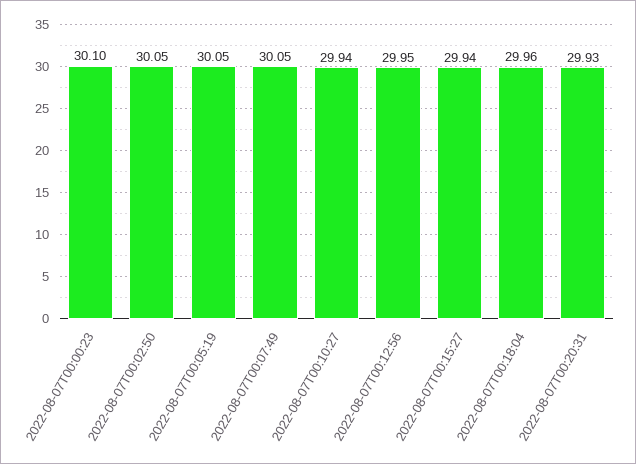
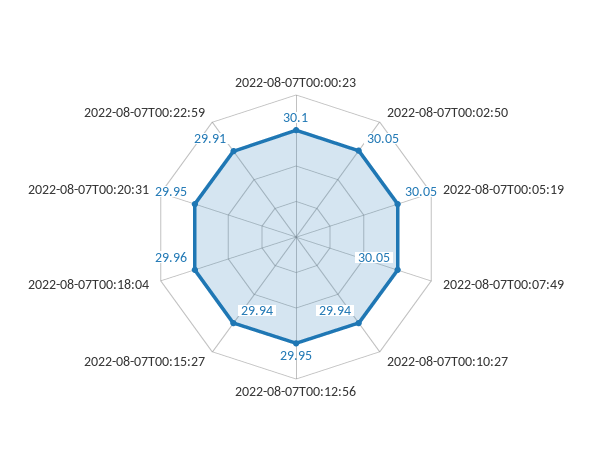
2022-08-07T00:20:31: 29.93 -> 29.95
2022-08-07T00:22:59: none -> 29.91

